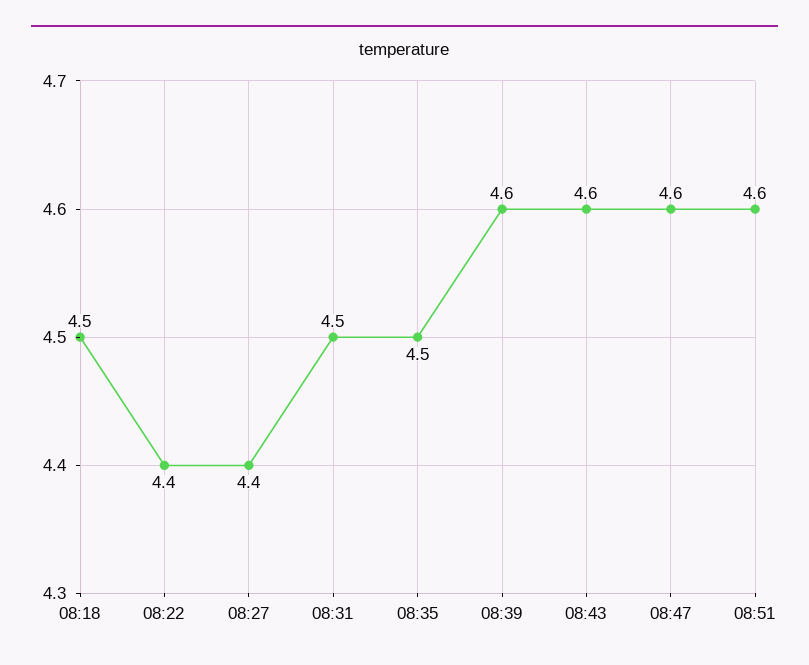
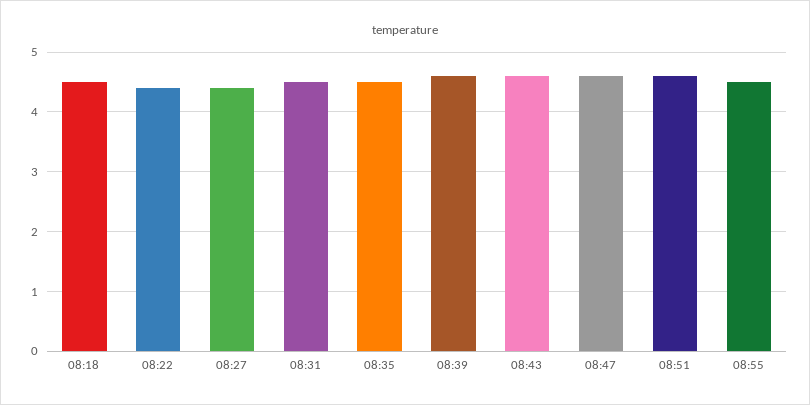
08:55: none -> 4.5

